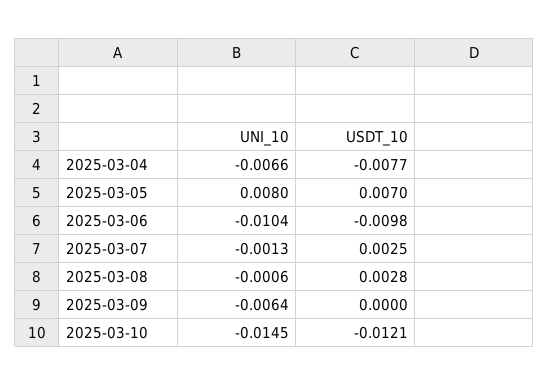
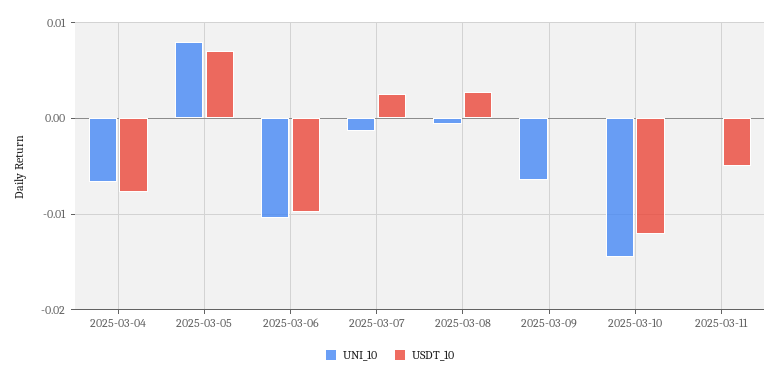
UNI_10, 2025-03-11: none -> 0
USDT_10, 2025-03-11: none -> -0.005

